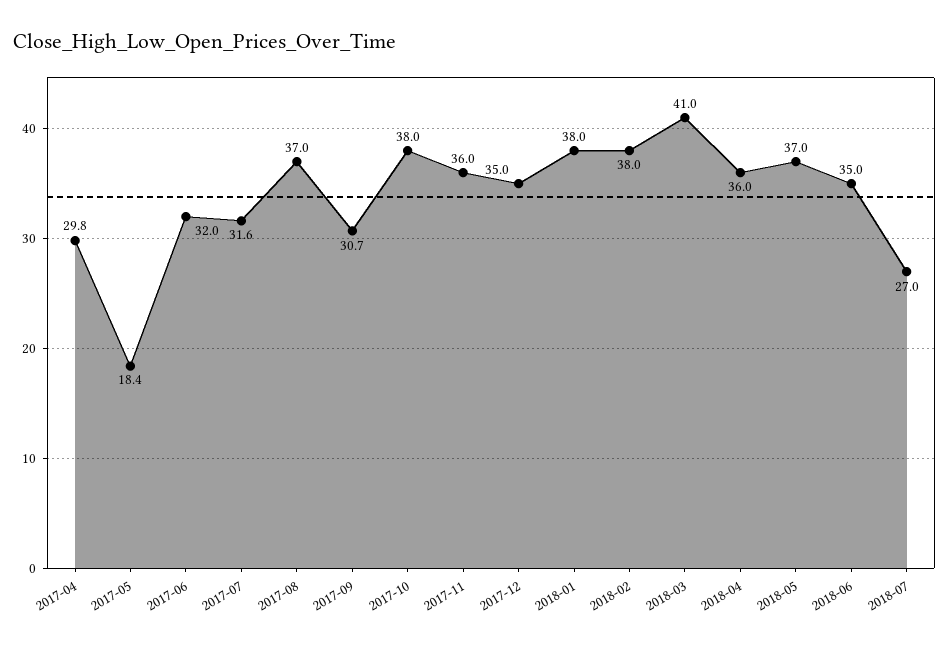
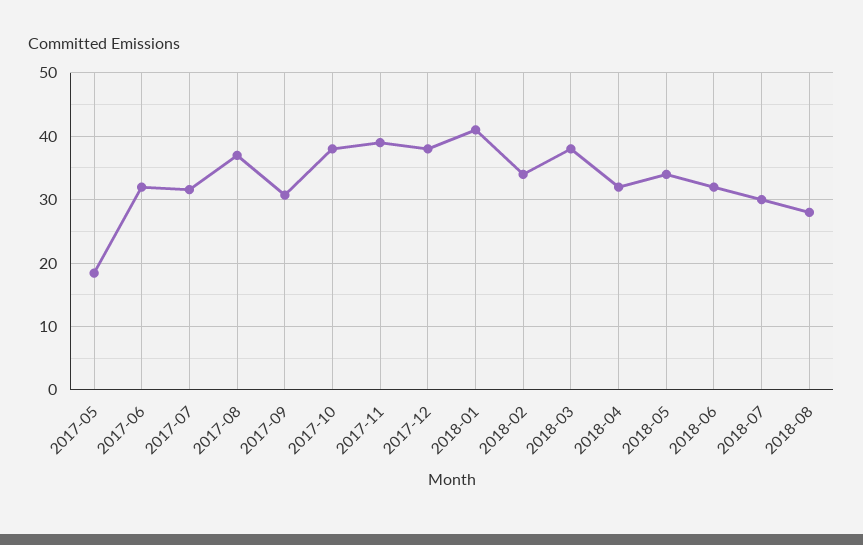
2017-04: 29.8 -> none
2017-11: 36 -> 39
2017-12: 35 -> 38
2018-01: 38 -> 41
2018-02: 38 -> 34
2018-03: 41 -> 38
2018-04: 36 -> 32
2018-05: 37 -> 34
2018-06: 35 -> 32
2018-07: 27 -> 30
2018-08: none -> 28

